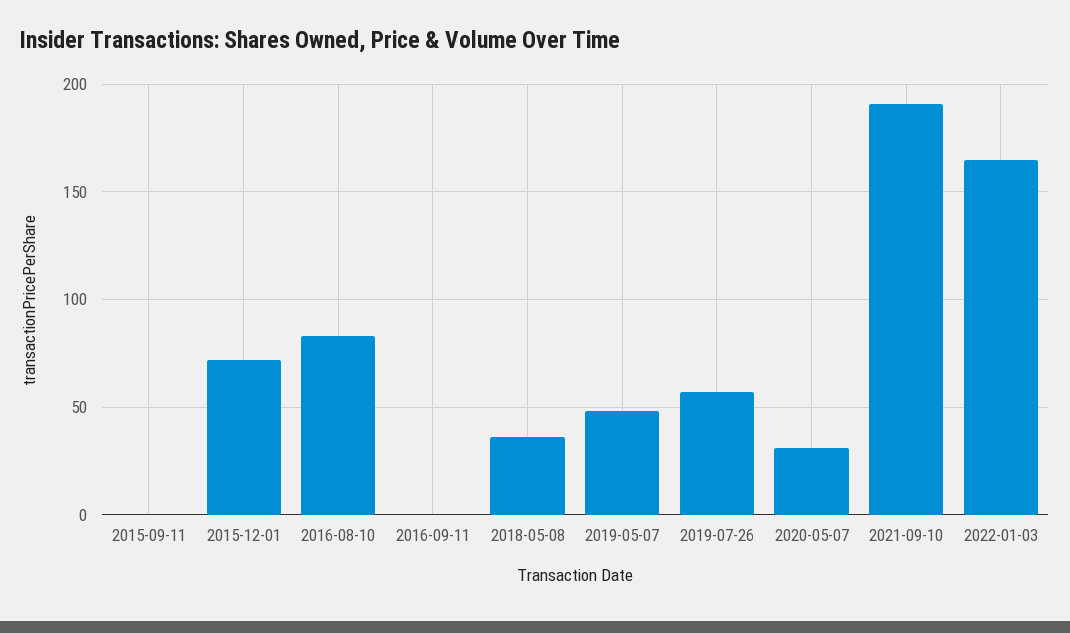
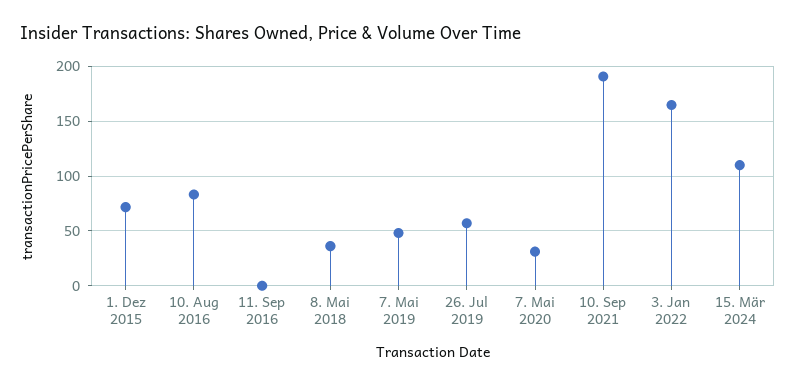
2015-09-11: 0 -> none
15. Mär 2024: none -> 110

